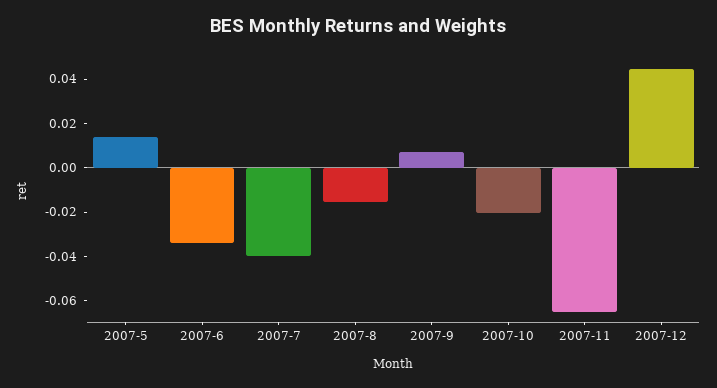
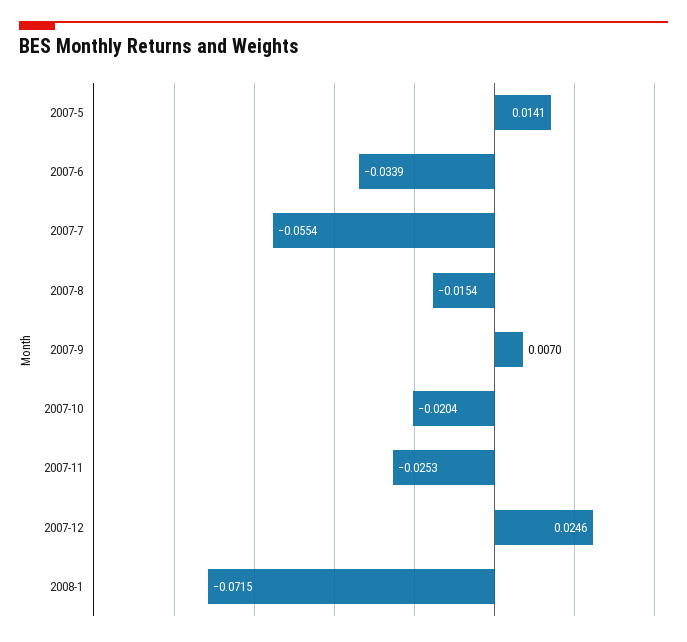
2007-7: -0.04 -> -0.0554
2007-11: -0.065 -> -0.0253
2007-12: 0.045 -> 0.0246
2008-1: none -> -0.0715

